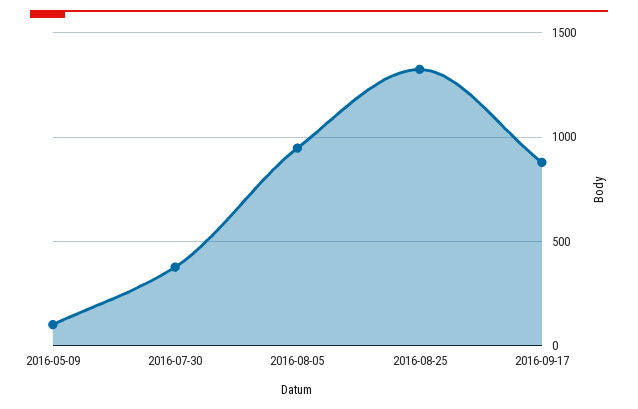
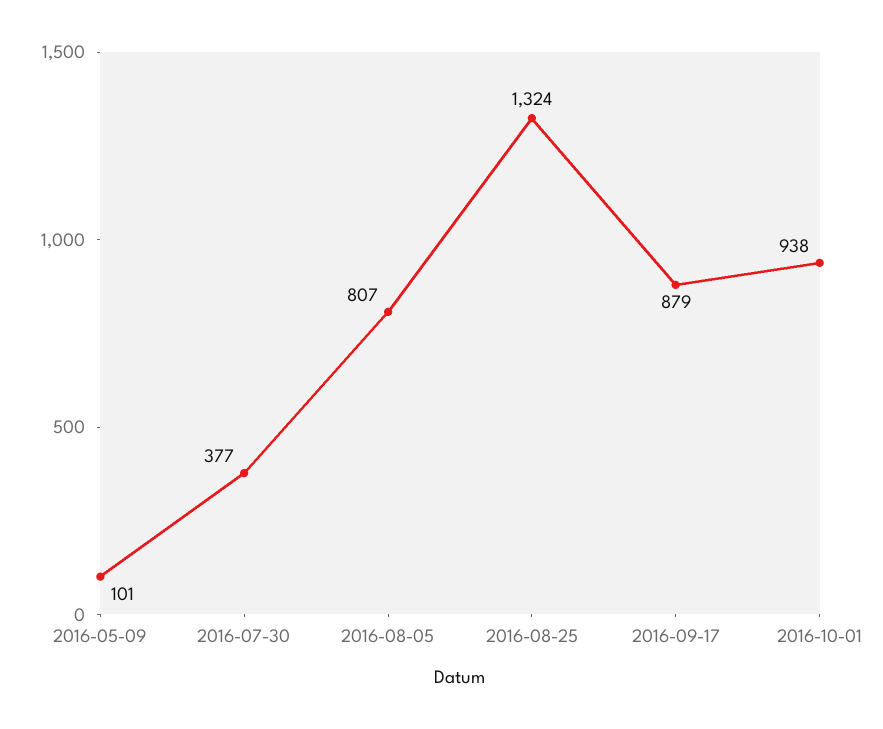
2016-08-05: 950 -> 807
2016-10-01: none -> 938

